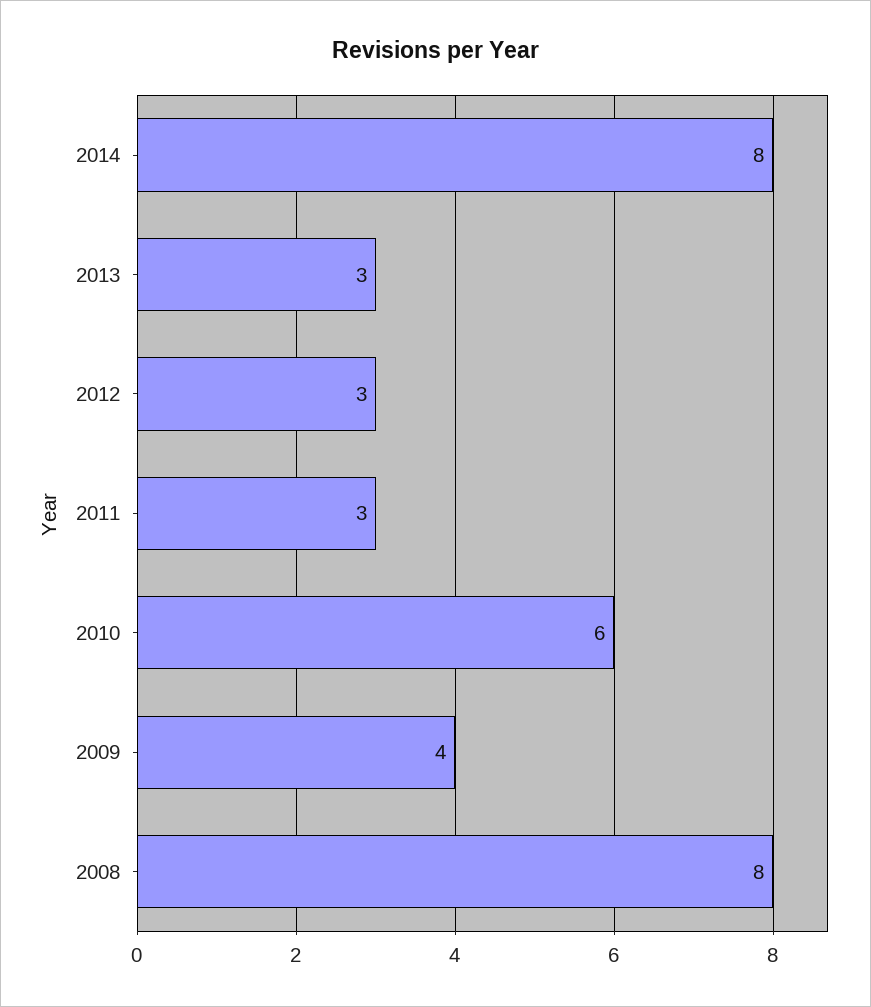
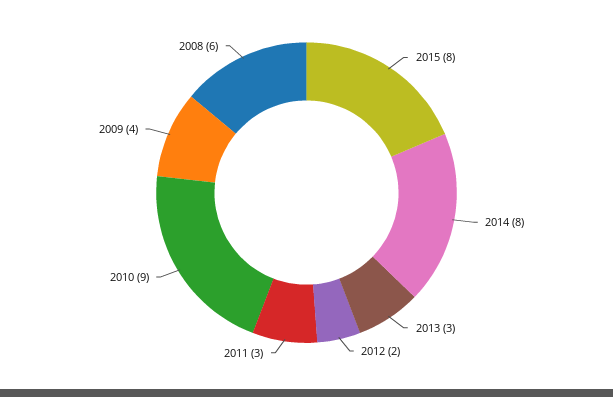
2012: 3 -> 2
2010: 6 -> 9
2008: 8 -> 6
2015: none -> 8

